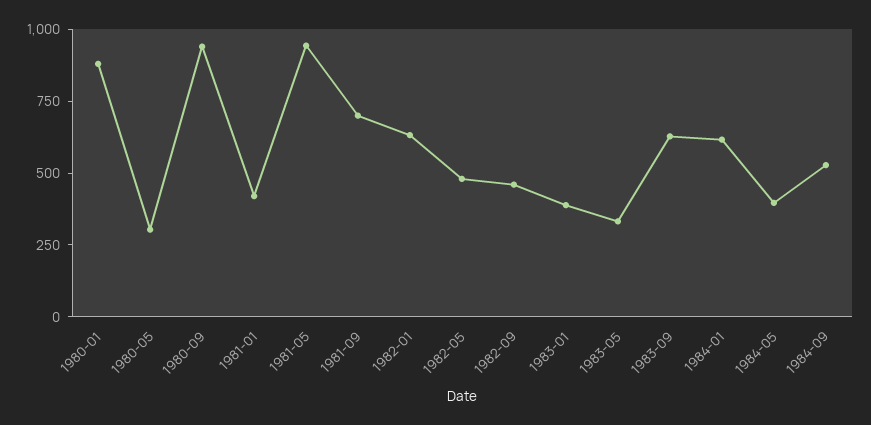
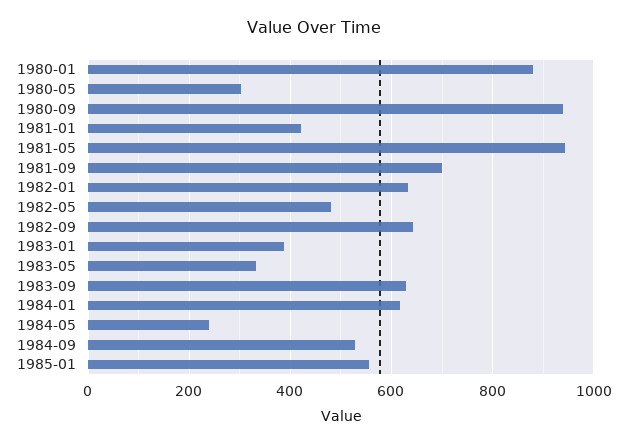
1982-09: 450 -> 640
1984-05: 400 -> 240
1985-01: none -> 560

